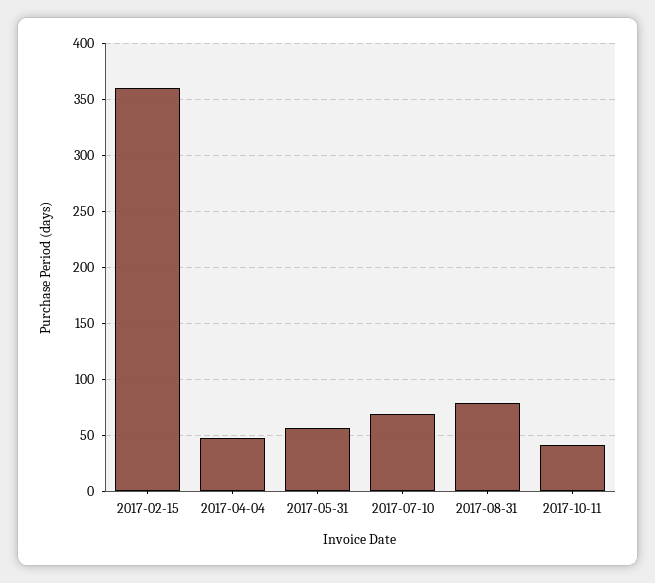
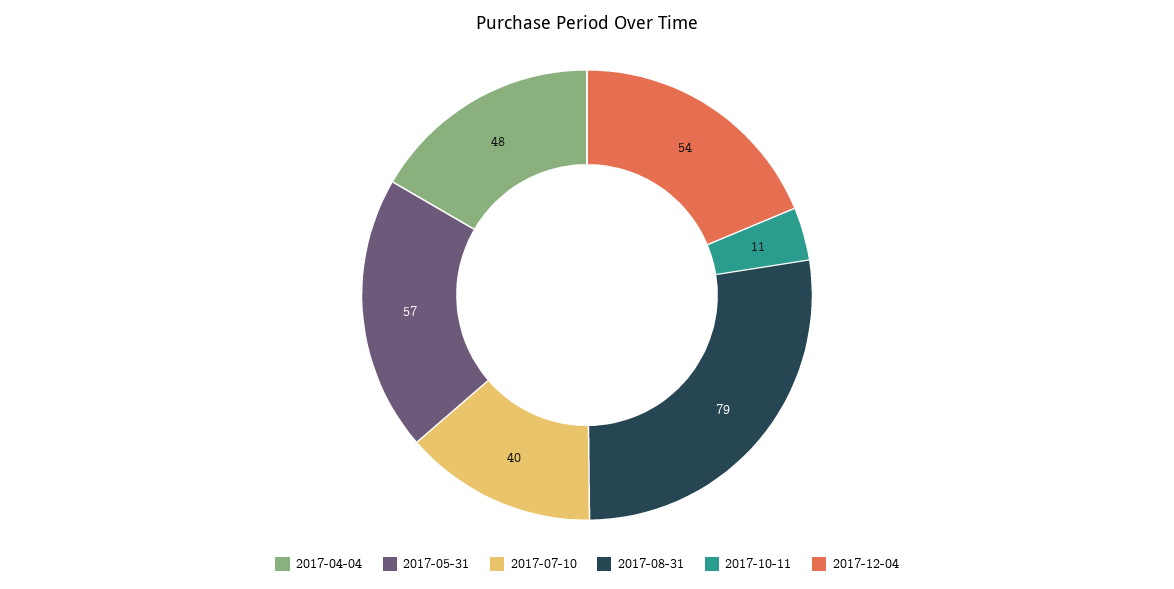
2017-02-15: 360 -> none
2017-07-10: 70 -> 40
2017-10-11: 40 -> 11
2017-12-04: none -> 54

